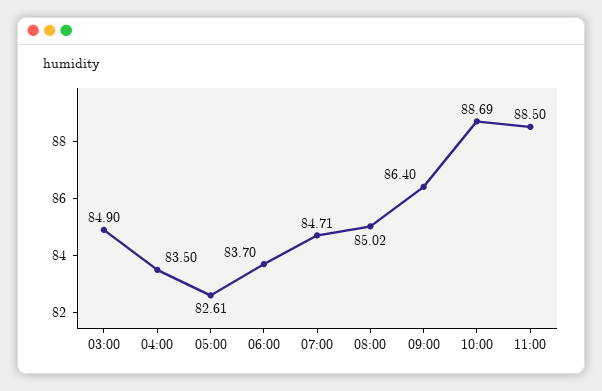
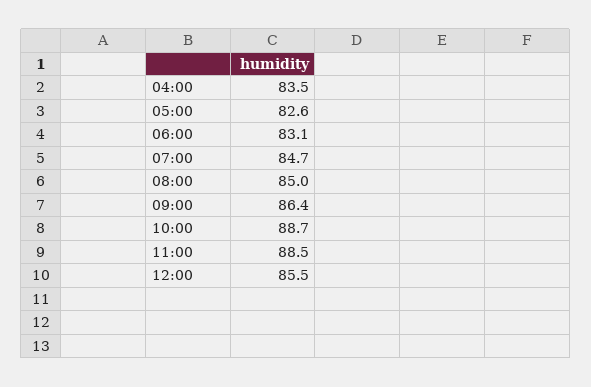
03:00: 84.9 -> none
06:00: 83.7 -> 83.1
12:00: none -> 85.5

